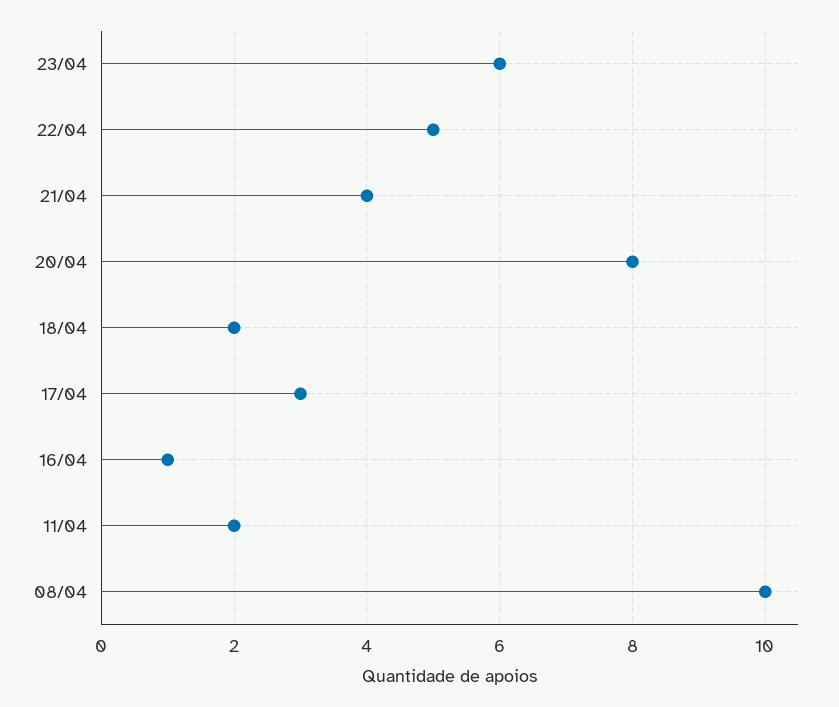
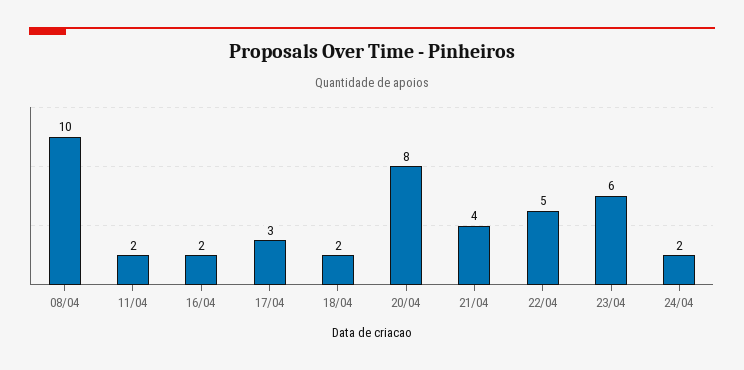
16/04: 1 -> 2
24/04: none -> 2

